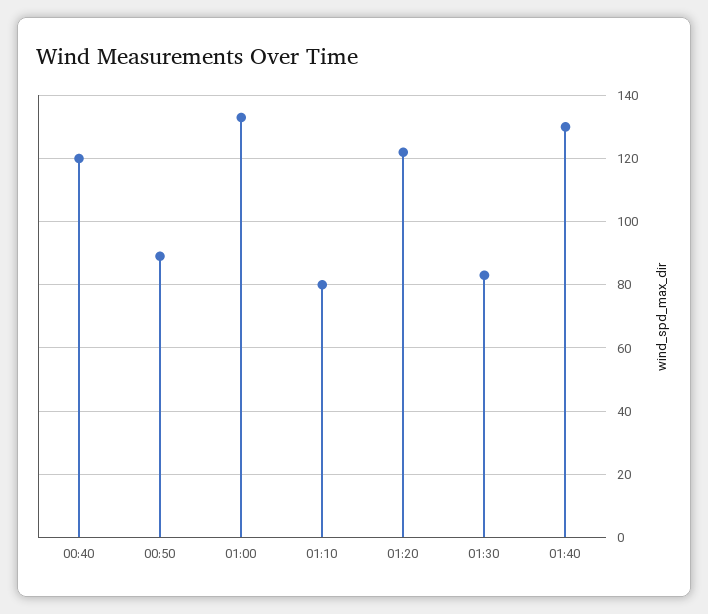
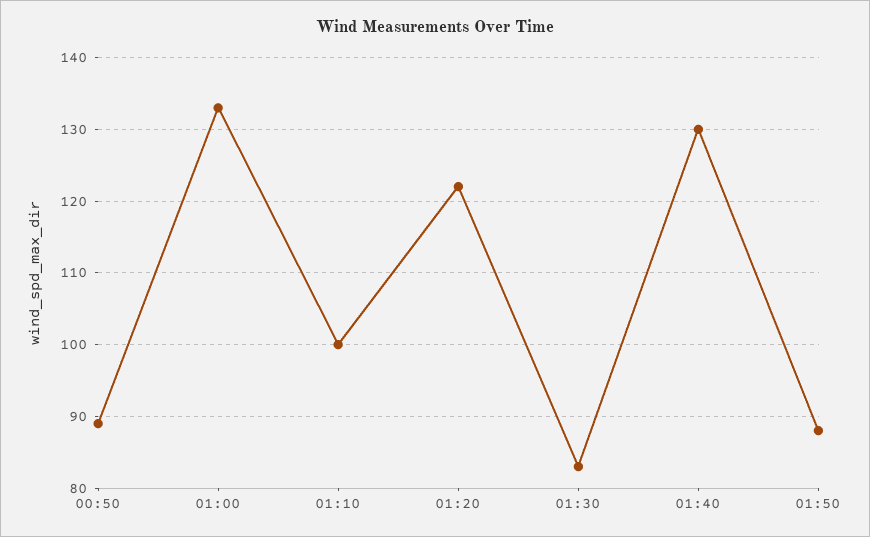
00:40: 120 -> none
01:10: 80 -> 100
01:50: none -> 88

